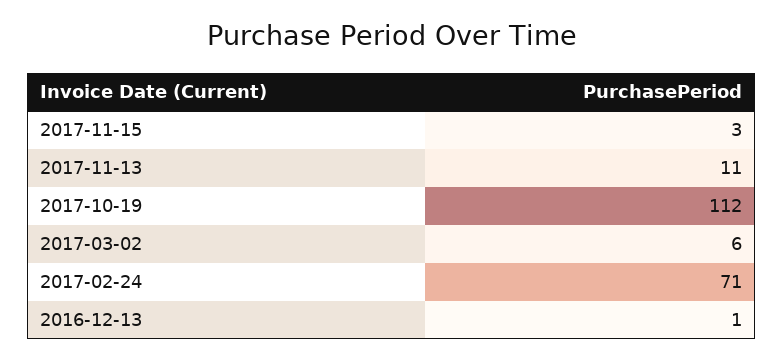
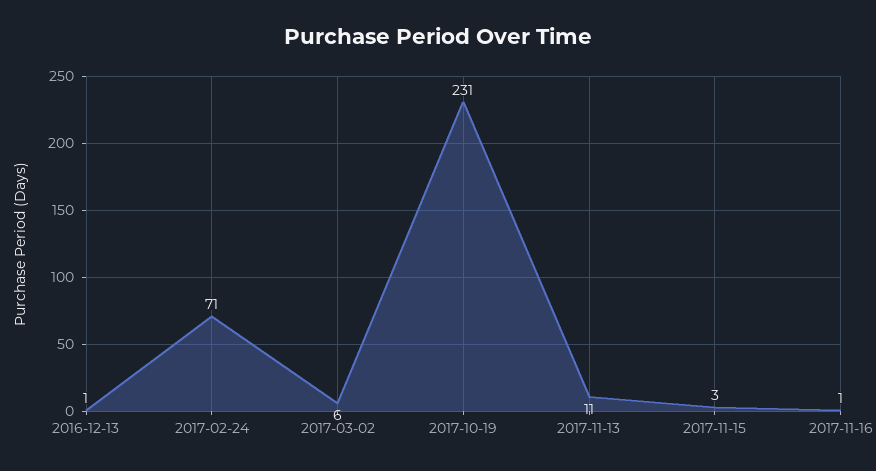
2017-10-19: 112 -> 231
2017-11-16: none -> 1

